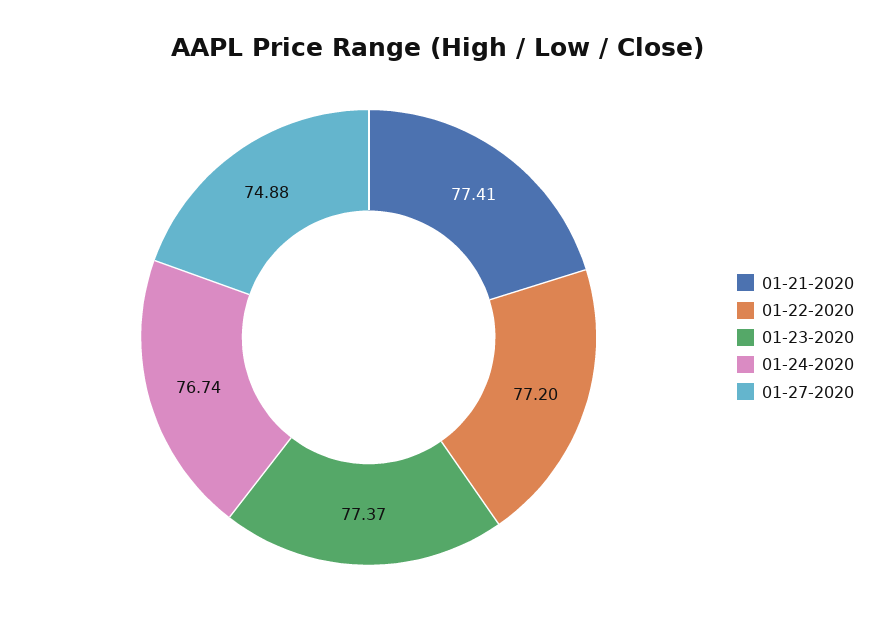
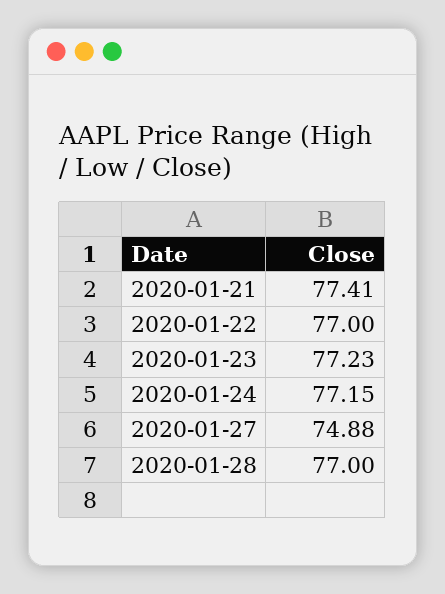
01-22-2020: 77.2 -> 77
01-23-2020: 77.37 -> 77.23
01-24-2020: 76.74 -> 77.15
2020-01-28: none -> 77

